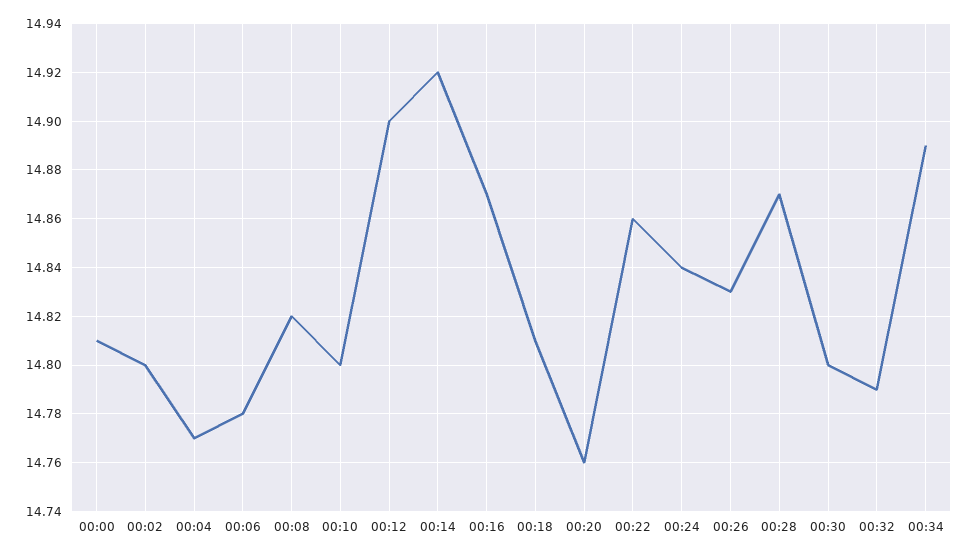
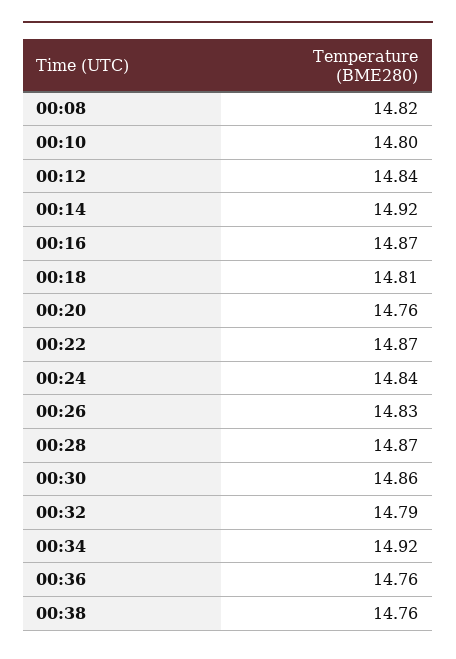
00:00: 14.81 -> none
00:02: 14.8 -> none
00:04: 14.77 -> none
00:06: 14.78 -> none
00:12: 14.9 -> 14.84
00:22: 14.86 -> 14.87
00:30: 14.8 -> 14.86
00:34: 14.89 -> 14.92
00:36: none -> 14.76
00:38: none -> 14.76

